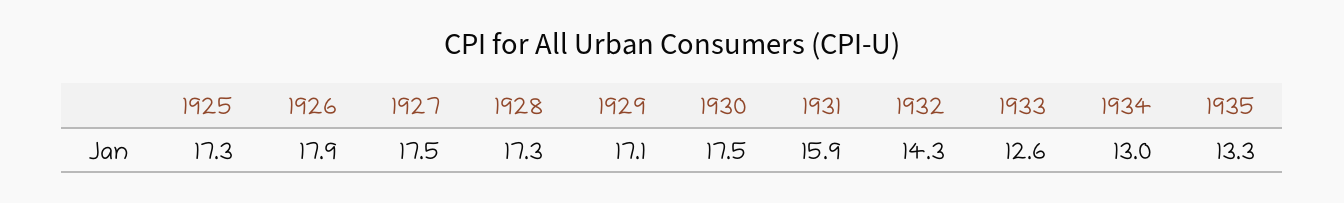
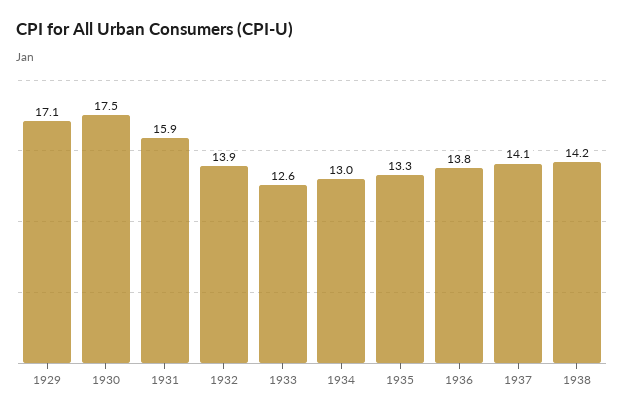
1925: 17.3 -> none
1926: 17.9 -> none
1927: 17.5 -> none
1928: 17.3 -> none
1932: 14.3 -> 13.9
1936: none -> 13.8
1937: none -> 14.1
1938: none -> 14.2

